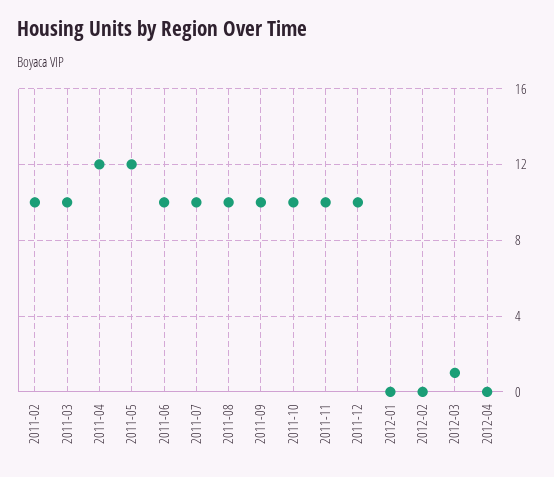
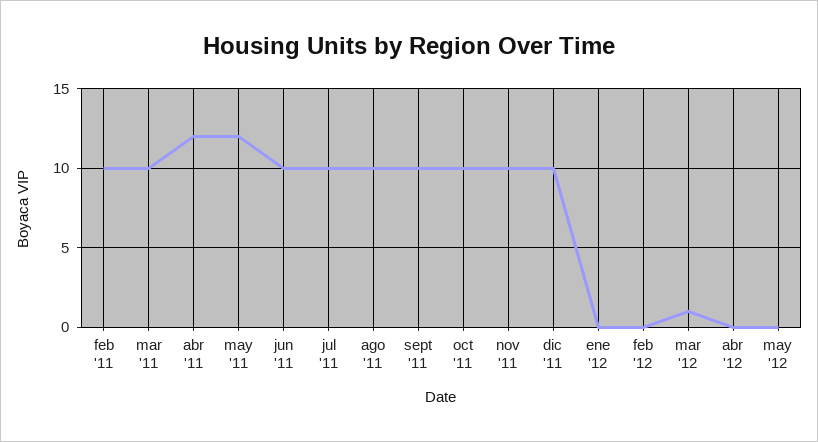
may '12: none -> 0

